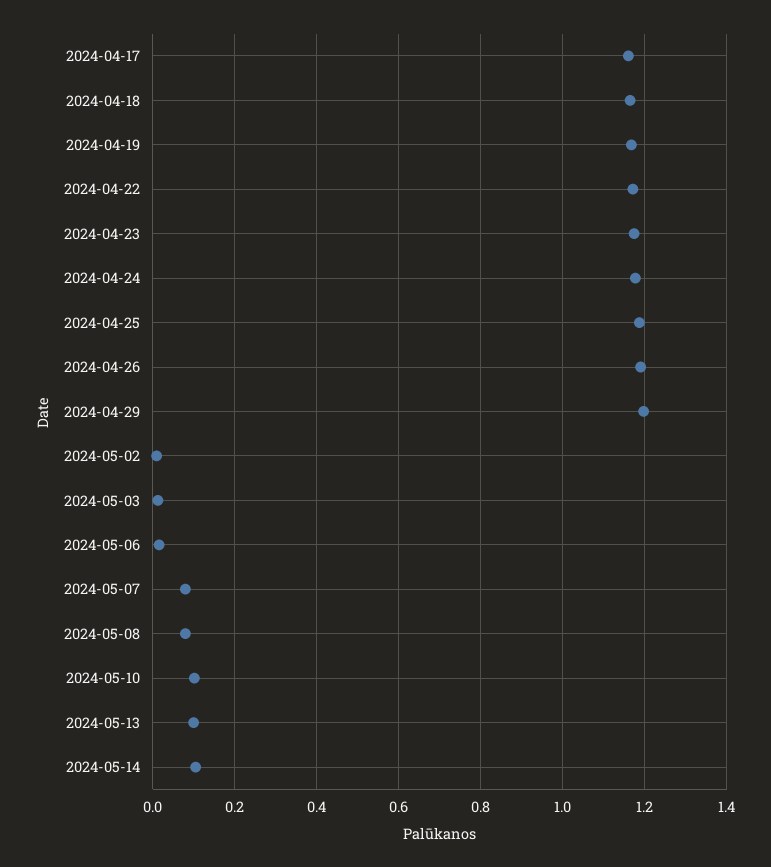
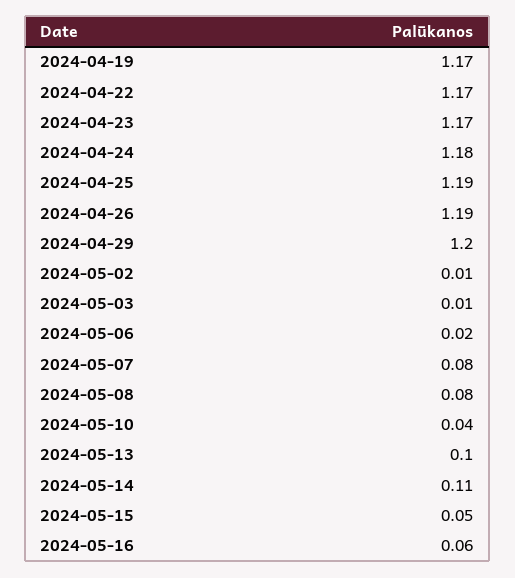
2024-04-17: 1.16 -> none
2024-04-18: 1.16 -> none
2024-05-10: 0.1 -> 0.04
2024-05-15: none -> 0.05
2024-05-16: none -> 0.06

